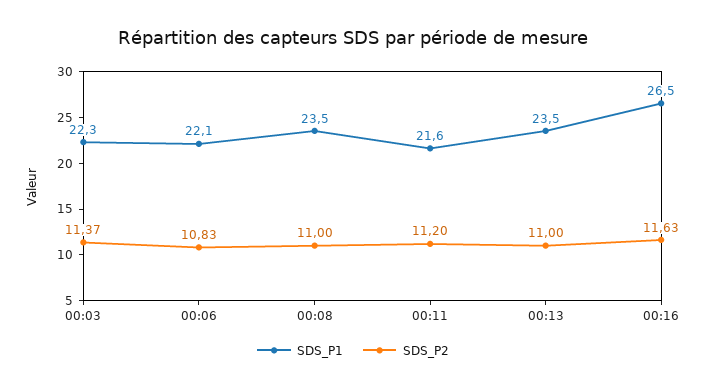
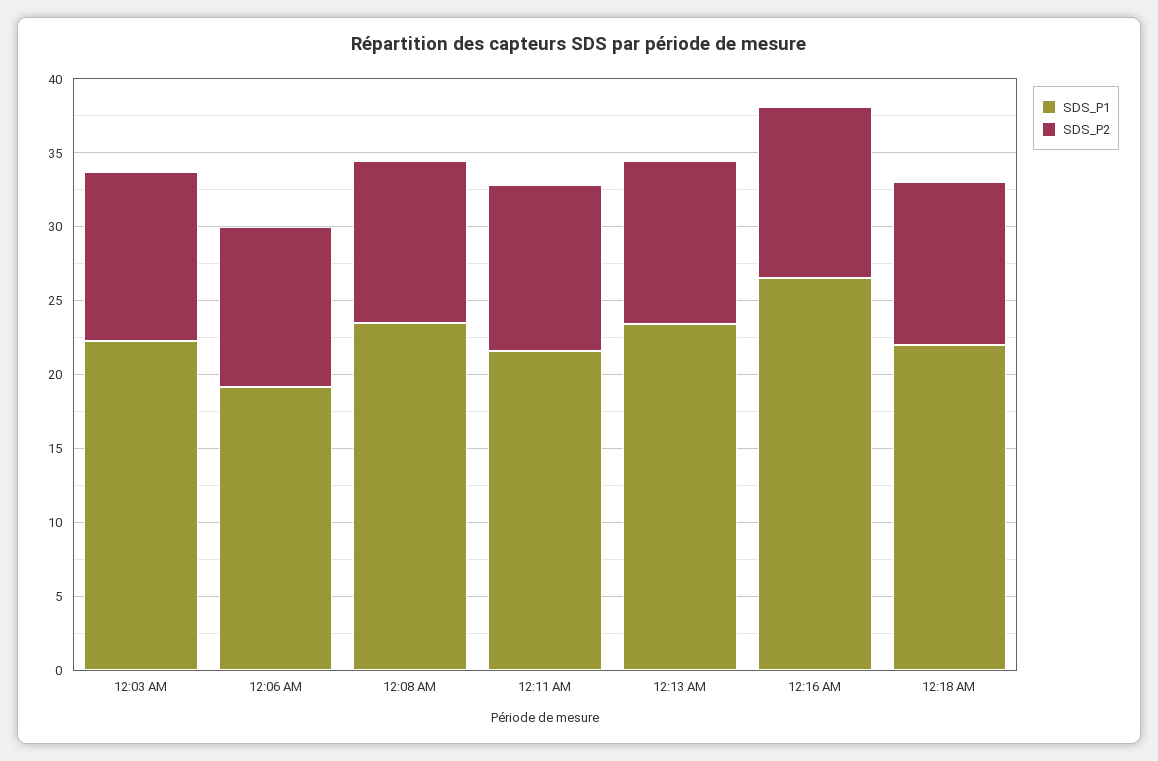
SDS_P1, 00:06: 22.1 -> 19
SDS_P1, 12:18 AM: none -> 22
SDS_P2, 12:18 AM: none -> 11

